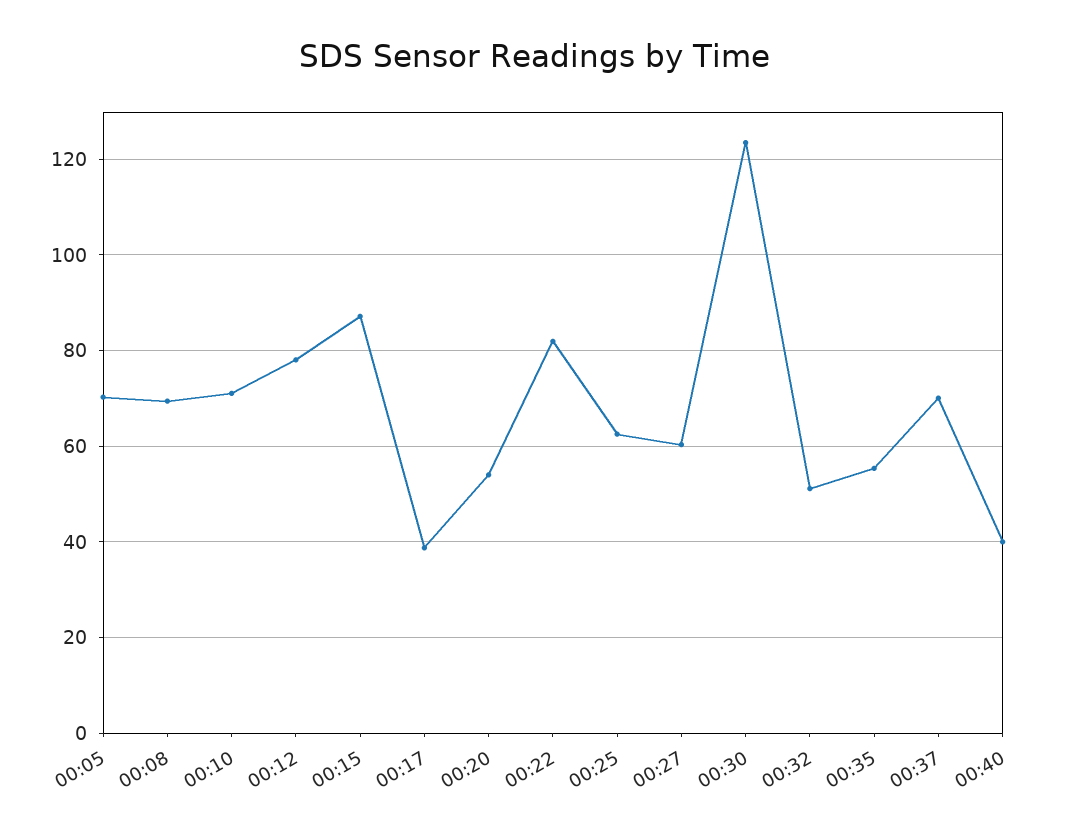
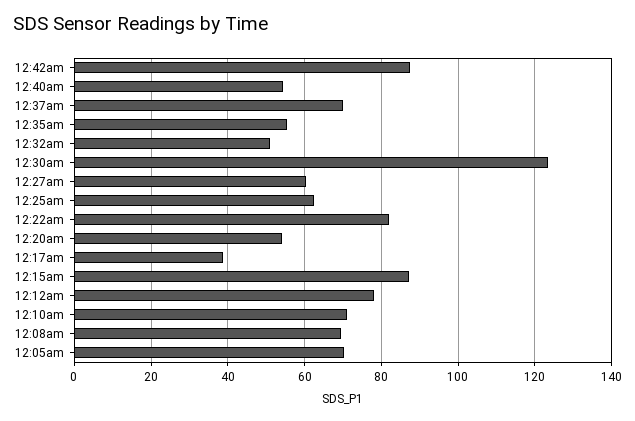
00:40: 40 -> 54
12:42am: none -> 88

